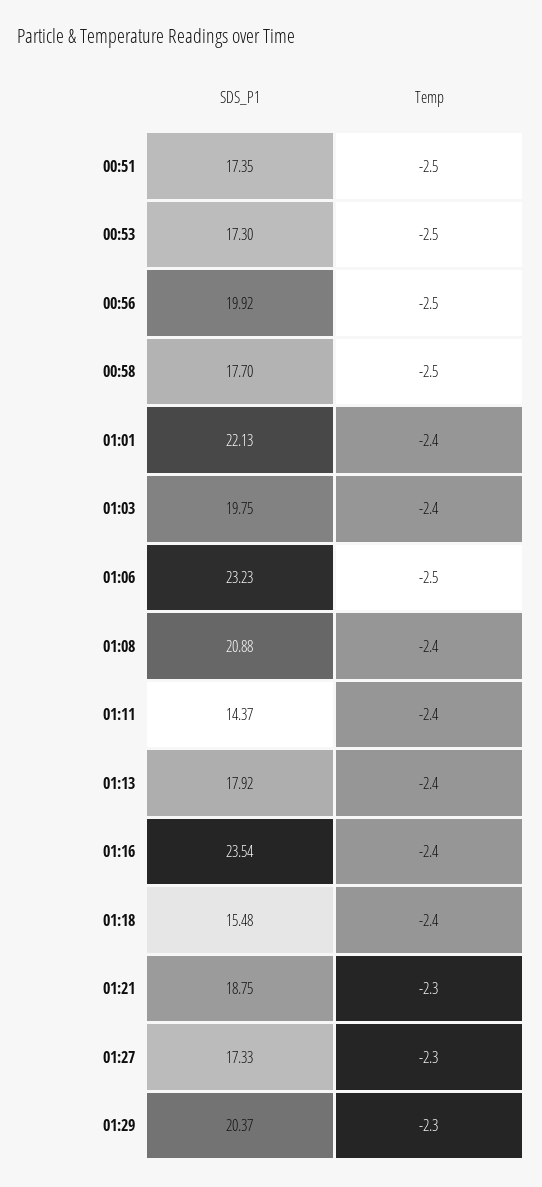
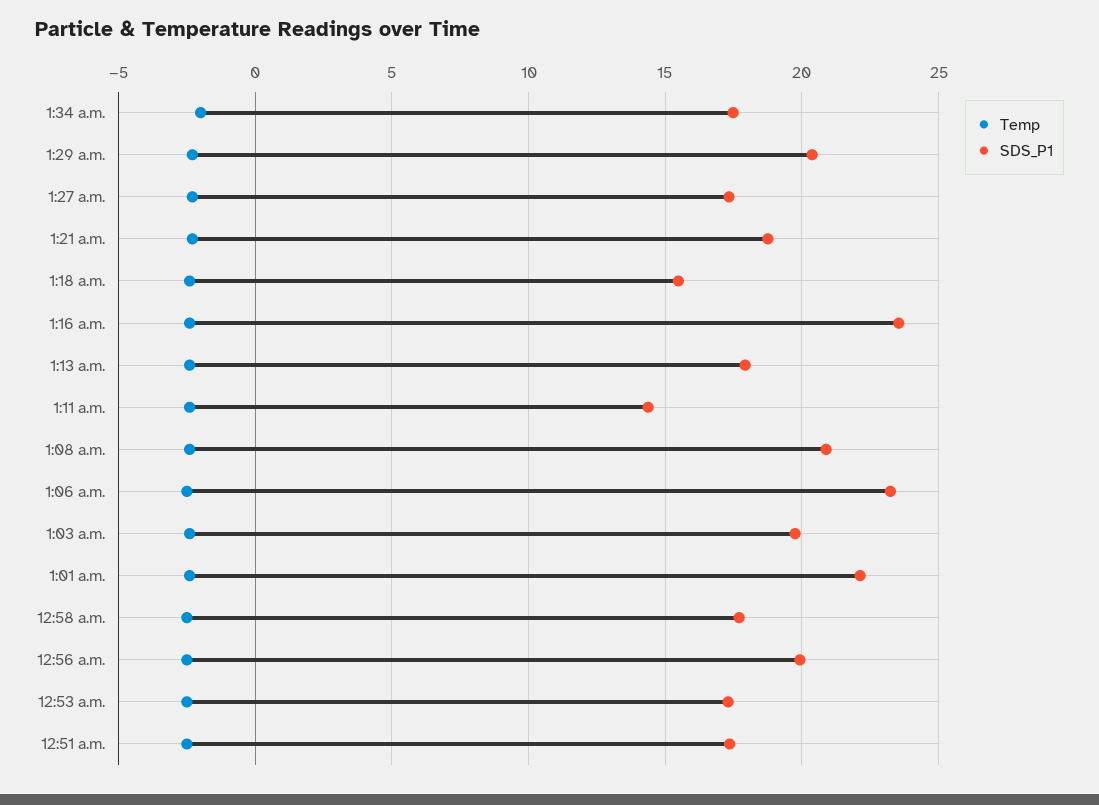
Temp, 1:34 a.m.: none -> -2
SDS_P1, 1:34 a.m.: none -> 17.5

